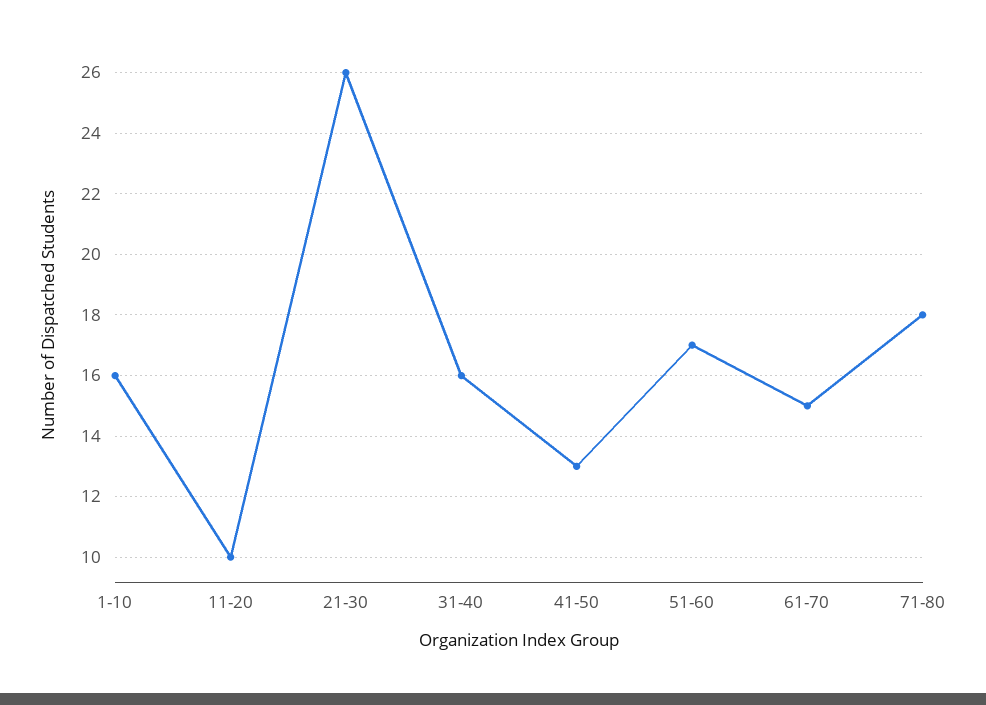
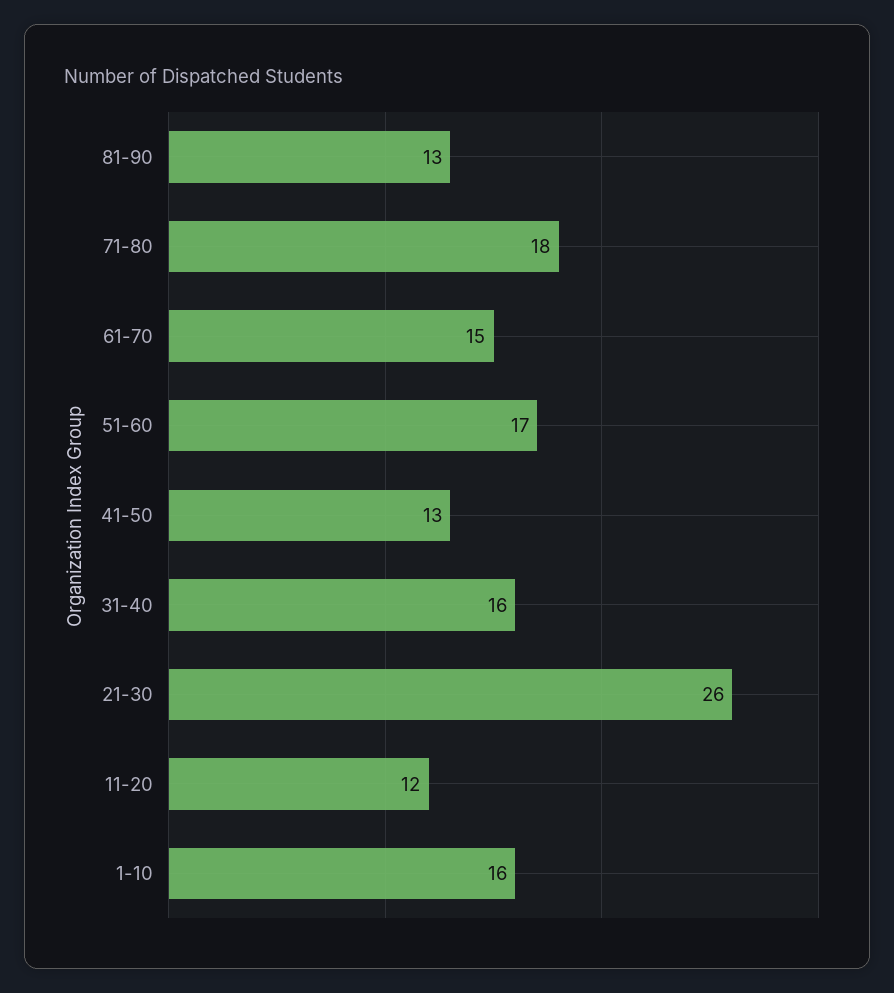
11-20: 10 -> 12
81-90: none -> 13

